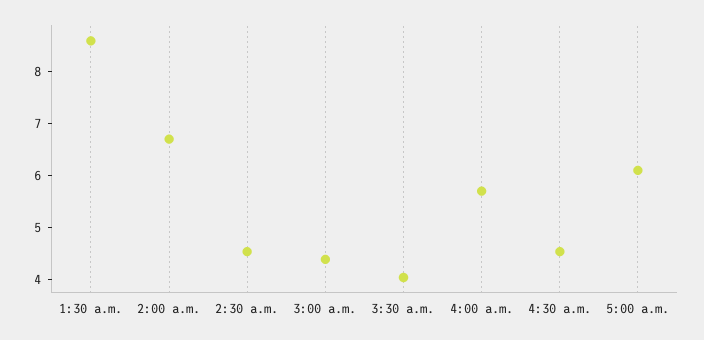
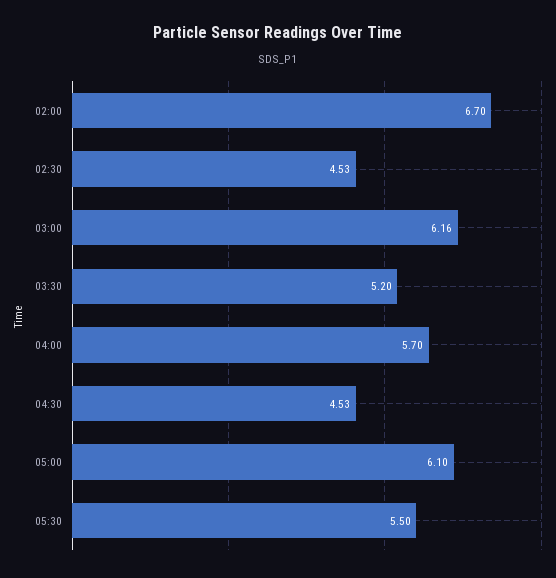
1:30 a.m.: 8.6 -> none
3:00 a.m.: 4.4 -> 6.16
3:30 a.m.: 4 -> 5.2
05:30: none -> 5.5

